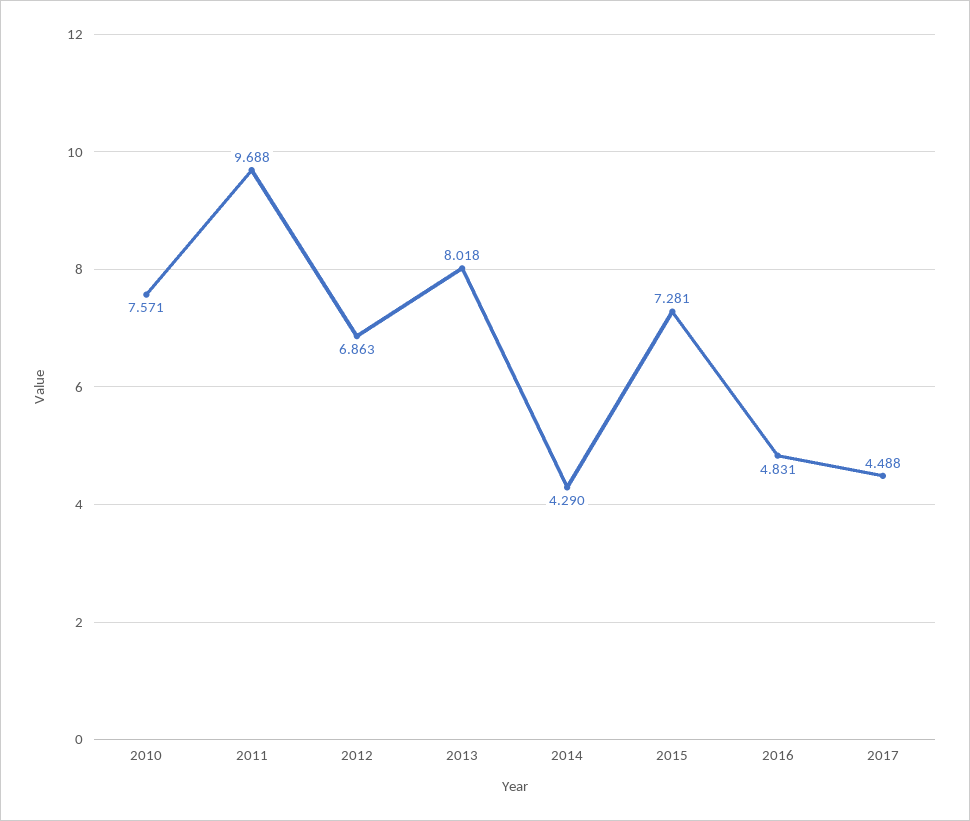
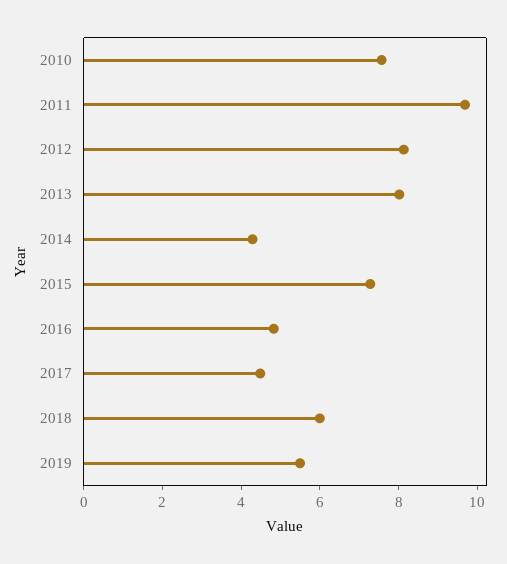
2012: 6.863 -> 8
2018: none -> 6
2019: none -> 5.5

